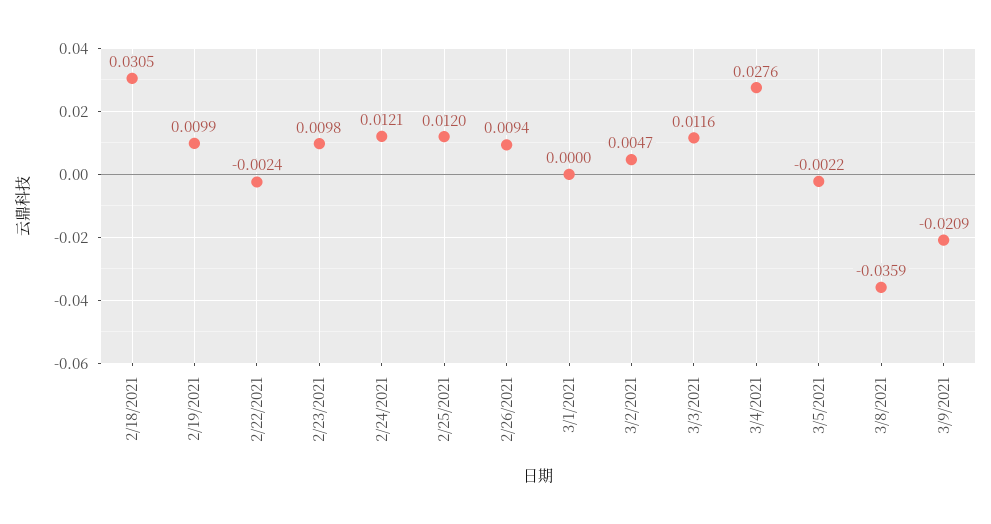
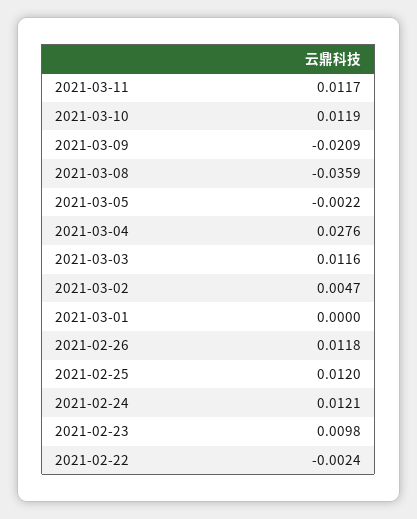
2/18/2021: 0.0305 -> none
2/19/2021: 0.0099 -> none
2/26/2021: 0.0094 -> 0.0118
2021-03-11: none -> 0.0117
2021-03-10: none -> 0.0119

